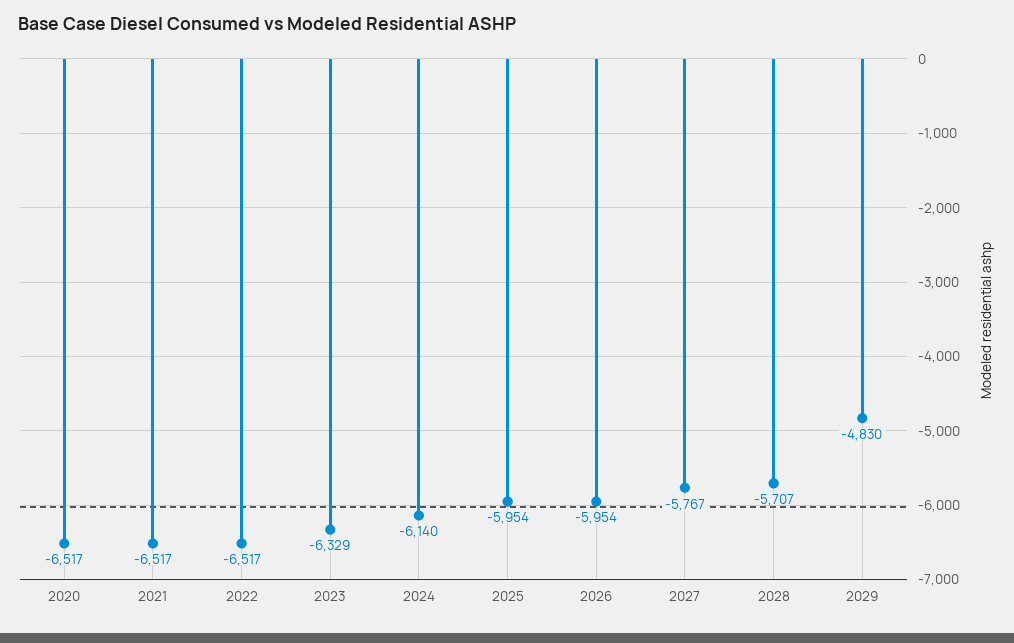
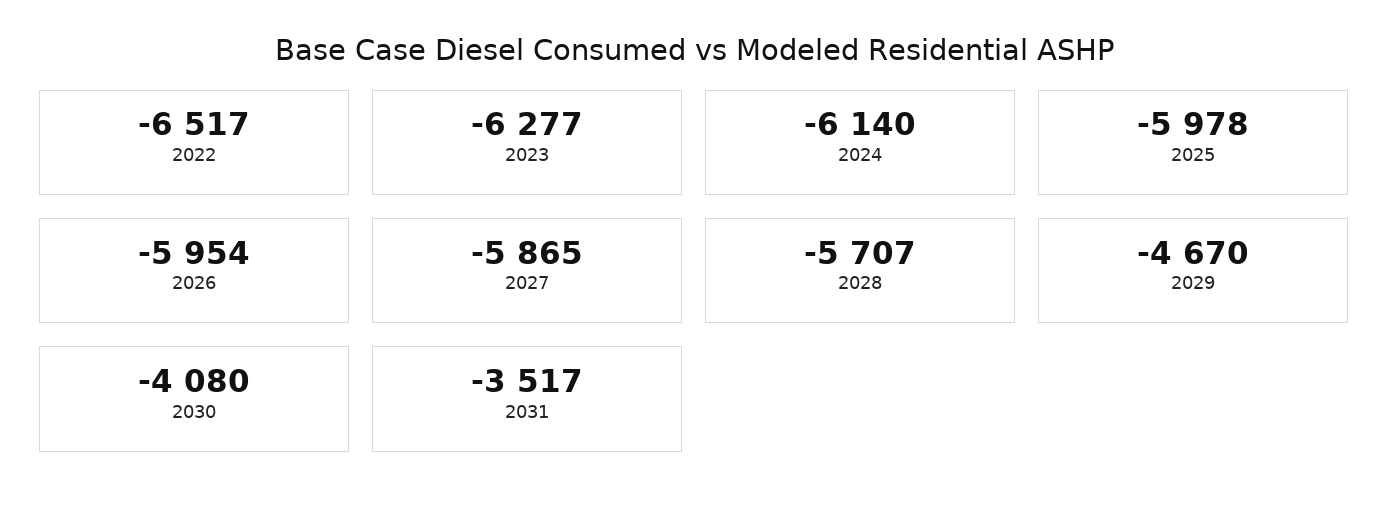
2020: -6517 -> none
2021: -6517 -> none
2023: -6329 -> -6277
2025: -5954 -> -5978
2027: -5767 -> -5865
2029: -4830 -> -4670
2030: none -> -4080
2031: none -> -3517

